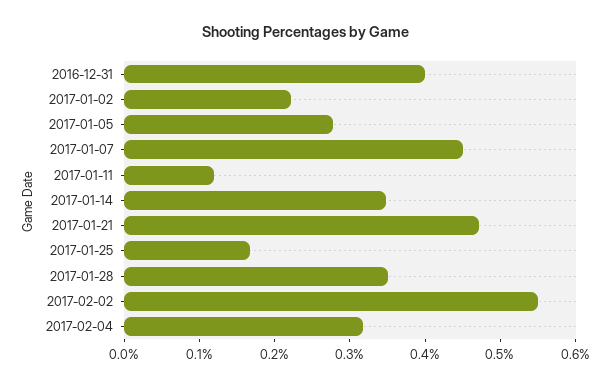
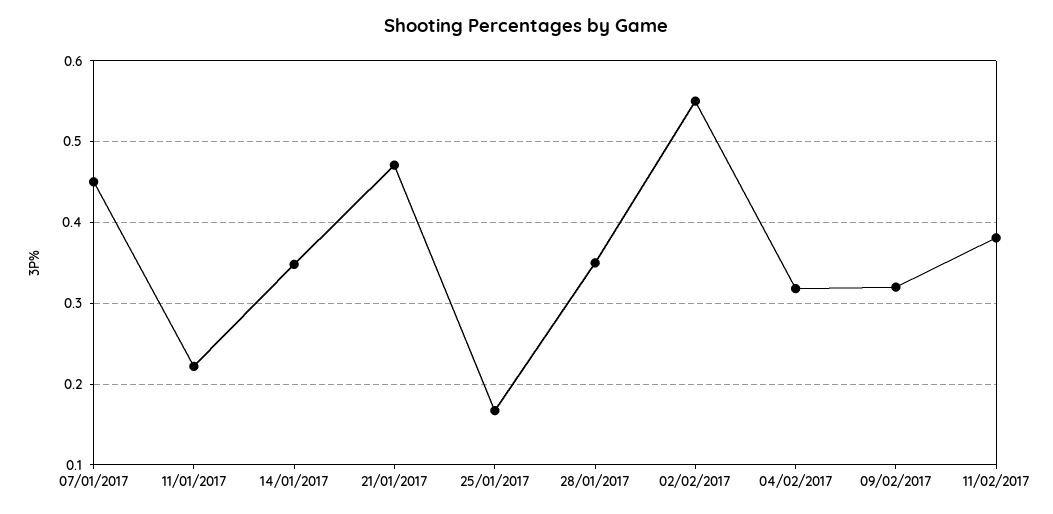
2016-12-31: 0.4 -> none
2017-01-02: 0.22 -> none
2017-01-05: 0.28 -> none
2017-01-11: 0.12 -> 0.22
09/02/2017: none -> 0.32
11/02/2017: none -> 0.38

